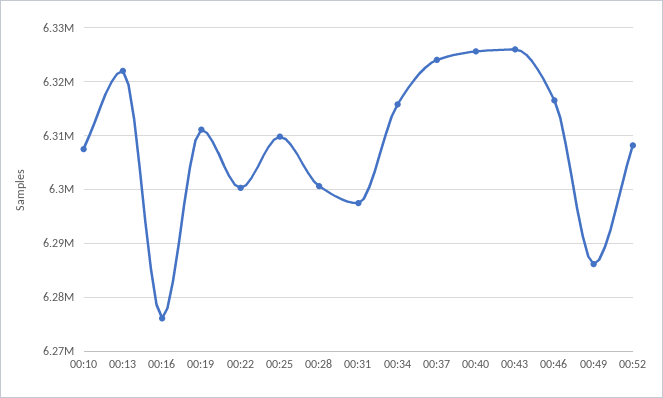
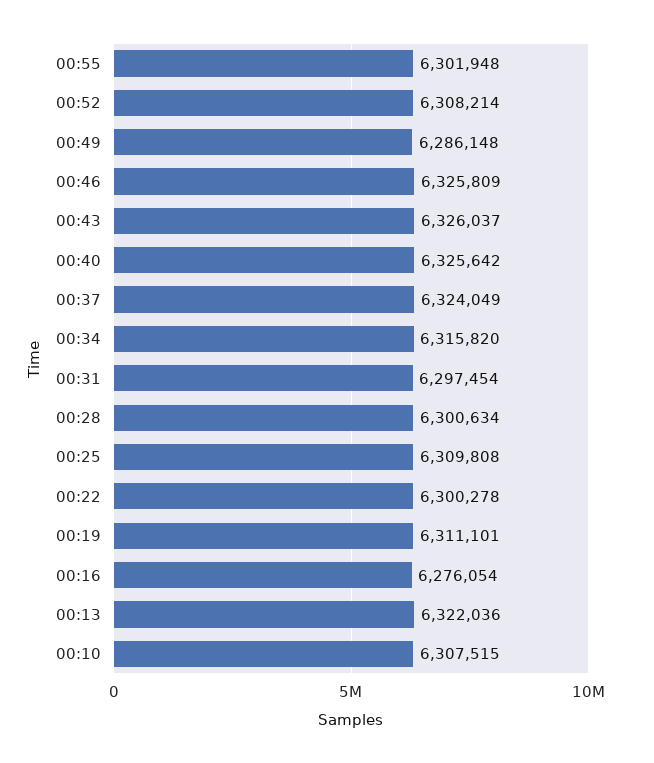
00:46: 6316000 -> 6325809
00:55: none -> 6301948

